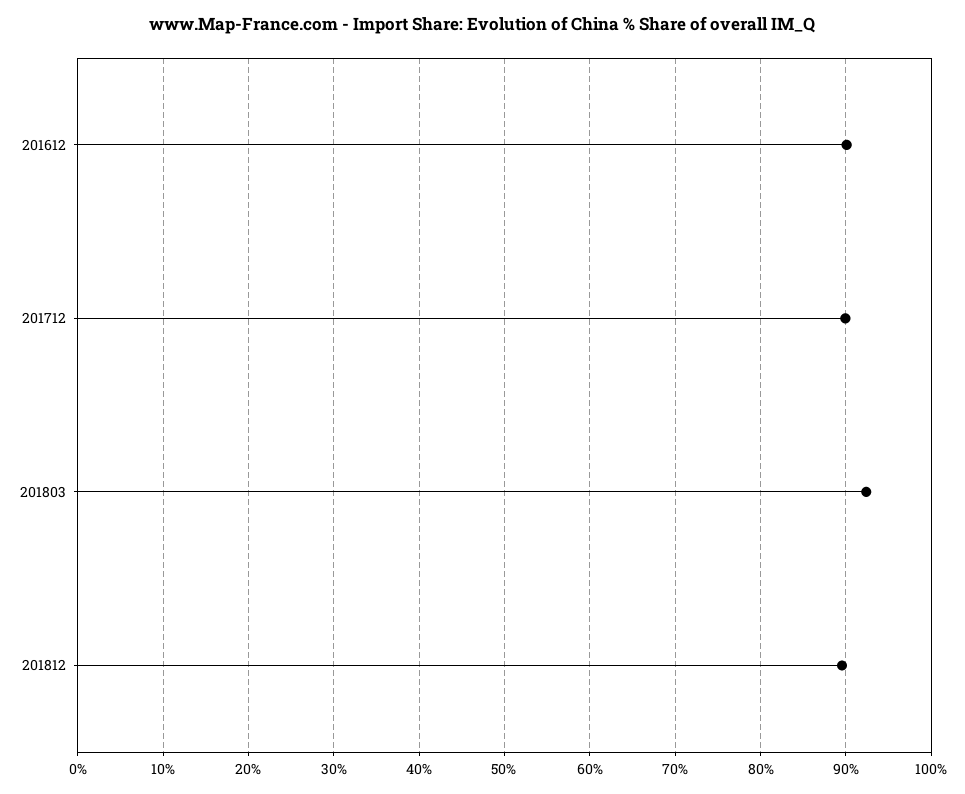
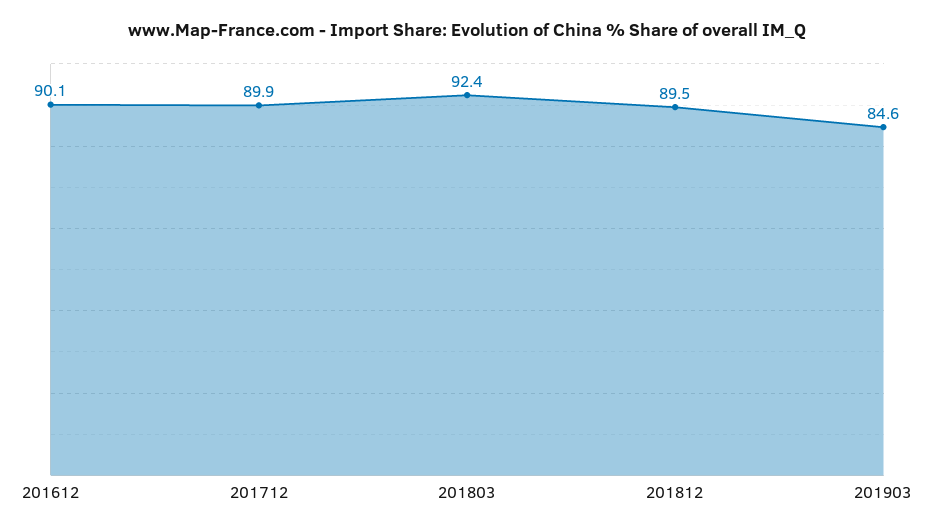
201903: none -> 84.6

